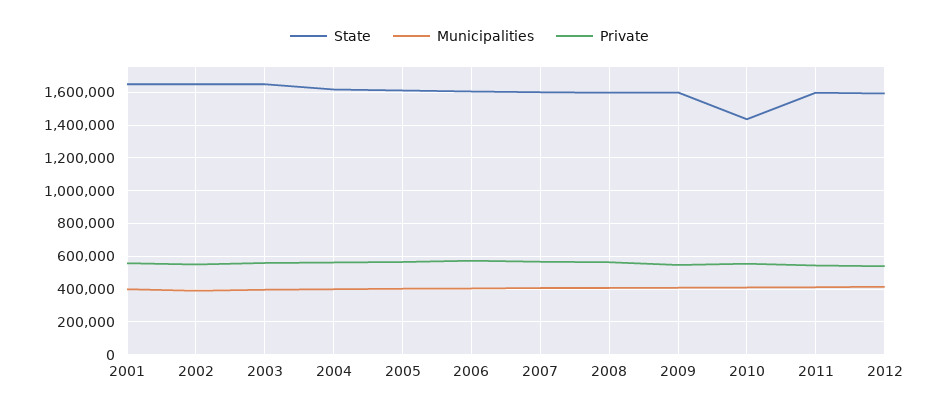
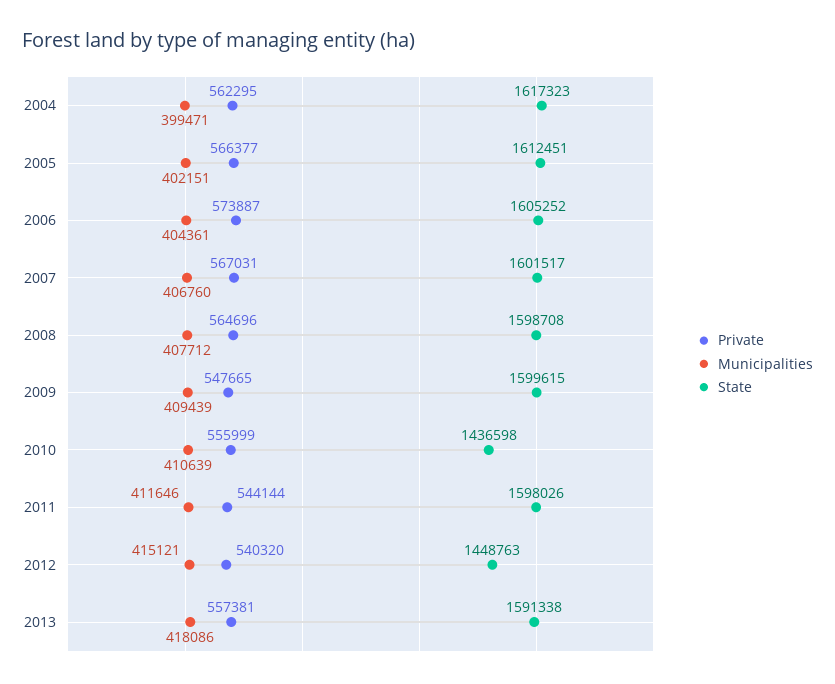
State, 2001: 1650000 -> none
Municipalities, 2001: 400000 -> none
Private, 2001: 550000 -> none
State, 2002: 1650000 -> none
Municipalities, 2002: 400000 -> none
Private, 2002: 550000 -> none
State, 2003: 1650000 -> none
Municipalities, 2003: 400000 -> none
Private, 2003: 550000 -> none
State, 2012: 1600000 -> 1448763
Private, 2013: none -> 557381
Municipalities, 2013: none -> 418086
State, 2013: none -> 1591338

